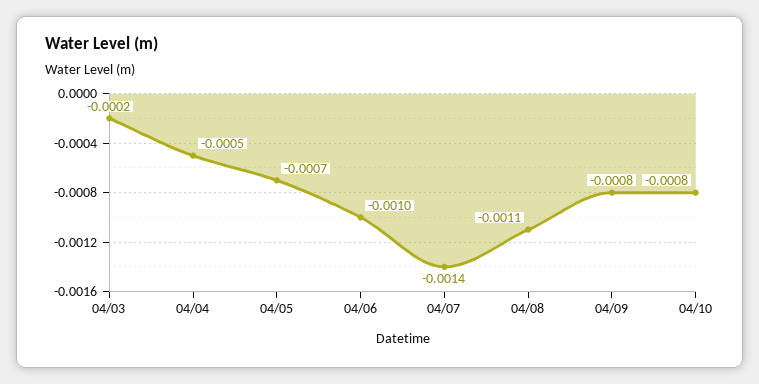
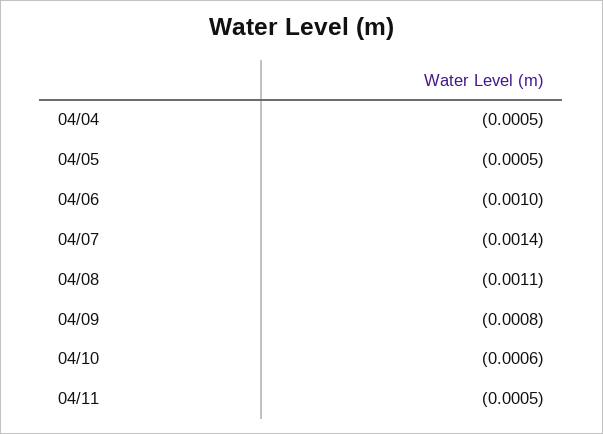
04/03: -0.0002 -> none
04/05: -0.0007 -> -0.0005
04/10: -0.0008 -> -0.0006
04/11: none -> -0.0005

